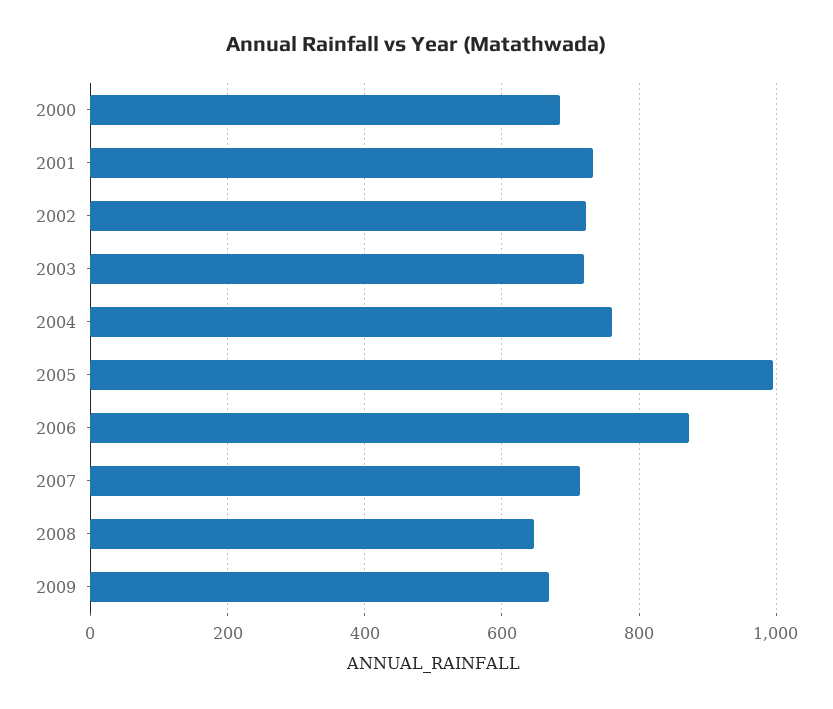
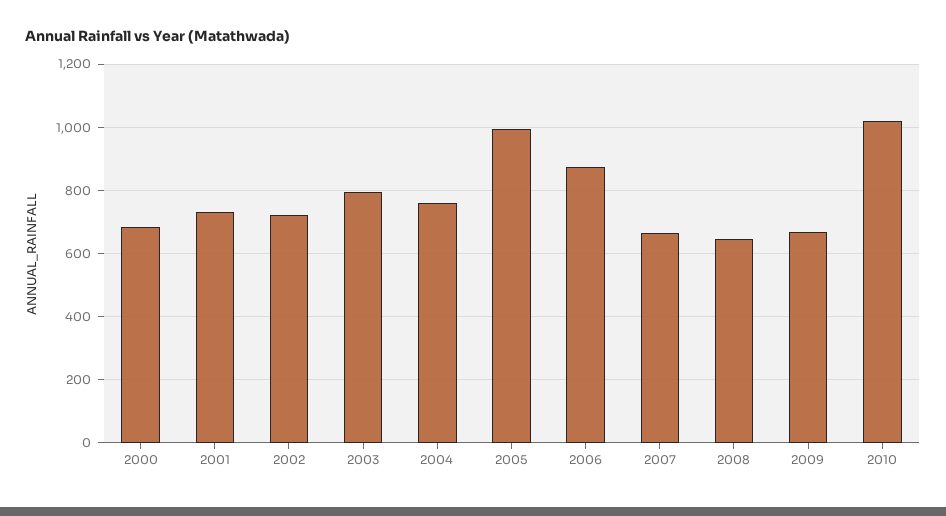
2003: 720 -> 800
2007: 720 -> 660
2010: none -> 1020

